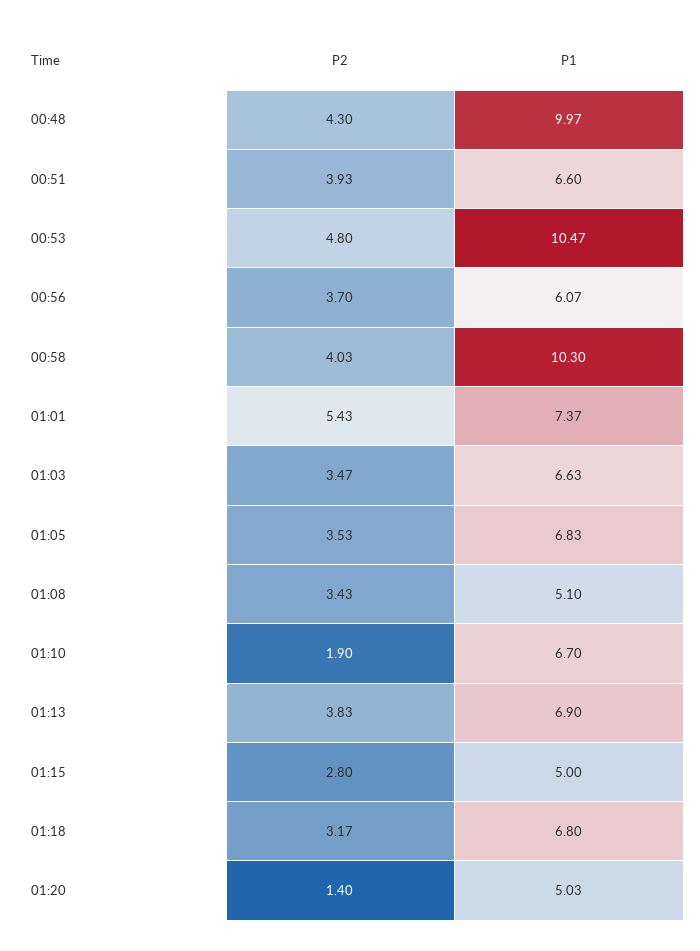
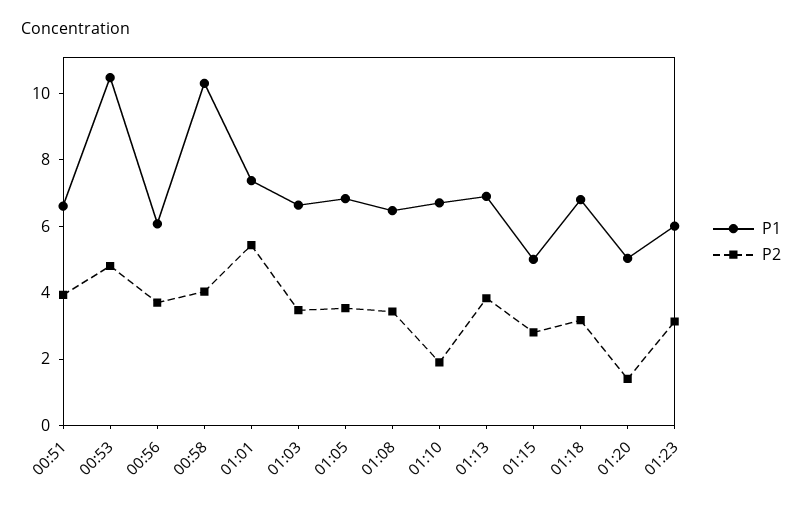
P2, 00:48: 4.3 -> none
P1, 00:48: 9.97 -> none
P1, 01:08: 5.1 -> 6.5
P1, 01:23: none -> 6
P2, 01:23: none -> 3

